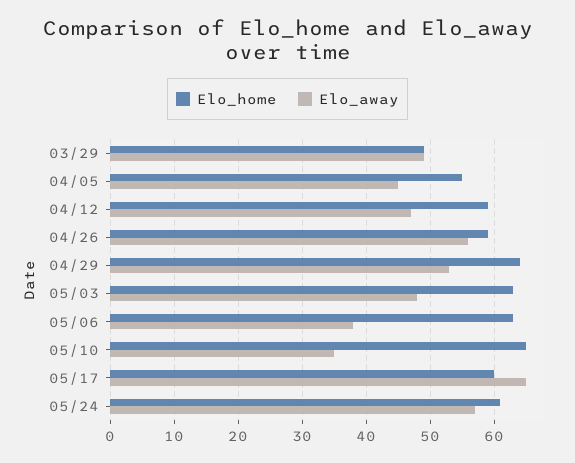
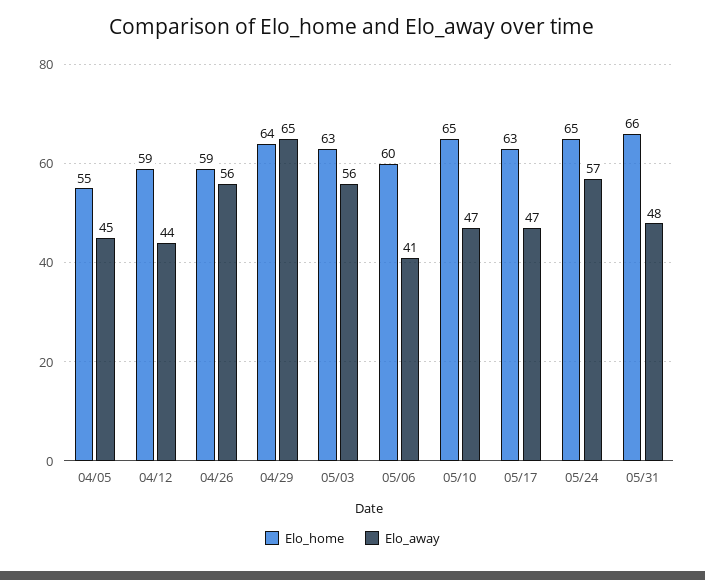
Elo_home, 03/29: 49 -> none
Elo_away, 03/29: 49 -> none
Elo_away, 04/12: 47 -> 44
Elo_away, 04/29: 53 -> 65
Elo_away, 05/03: 48 -> 56
Elo_home, 05/06: 63 -> 60
Elo_away, 05/06: 38 -> 41
Elo_away, 05/10: 35 -> 47
Elo_home, 05/17: 60 -> 63
Elo_away, 05/17: 65 -> 47
Elo_home, 05/24: 61 -> 65
Elo_home, 05/31: none -> 66
Elo_away, 05/31: none -> 48

